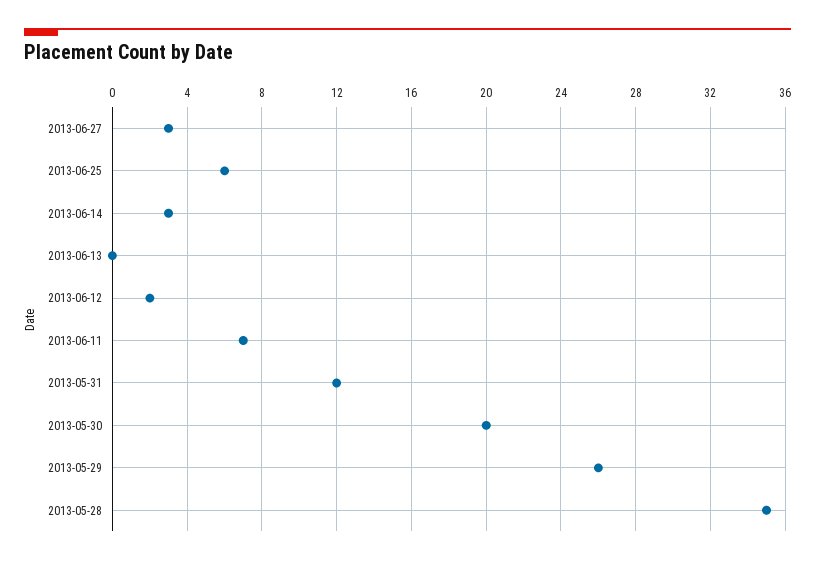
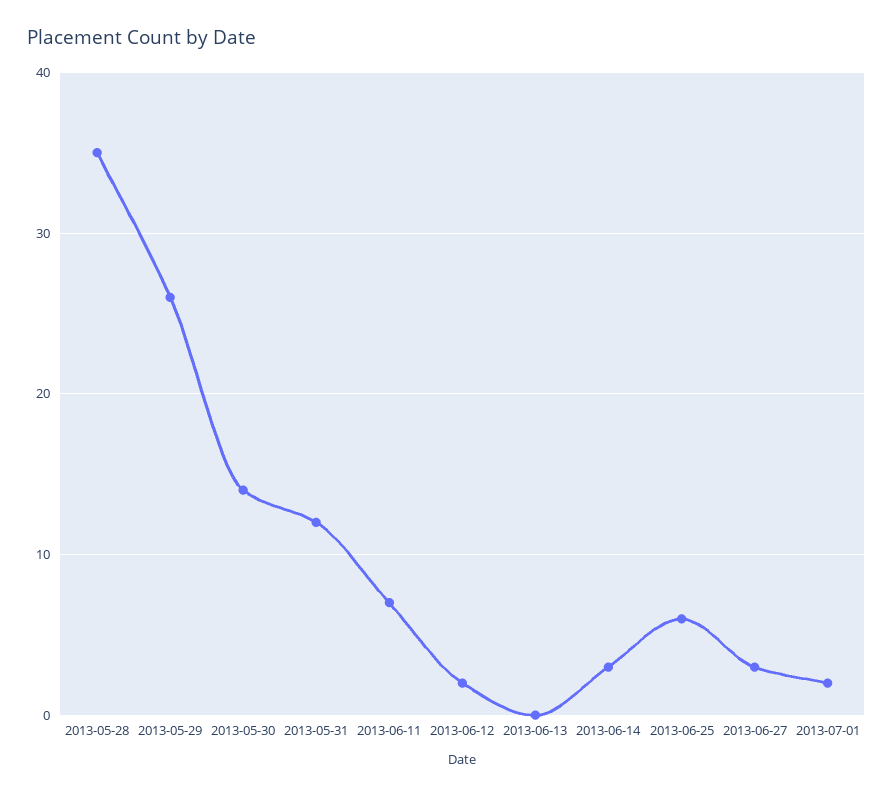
2013-05-30: 20 -> 14
2013-07-01: none -> 2

